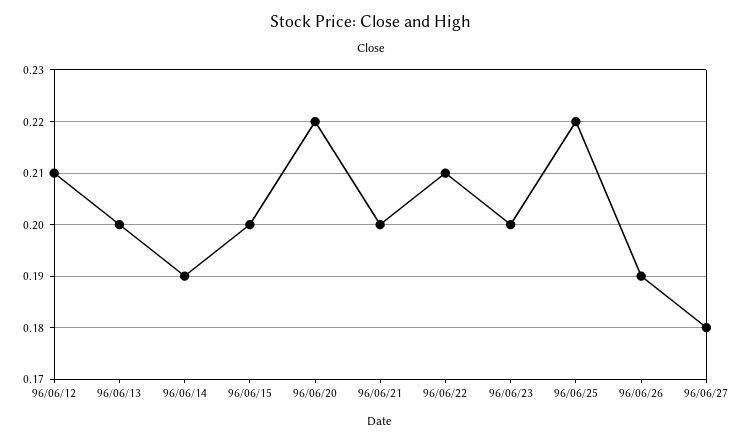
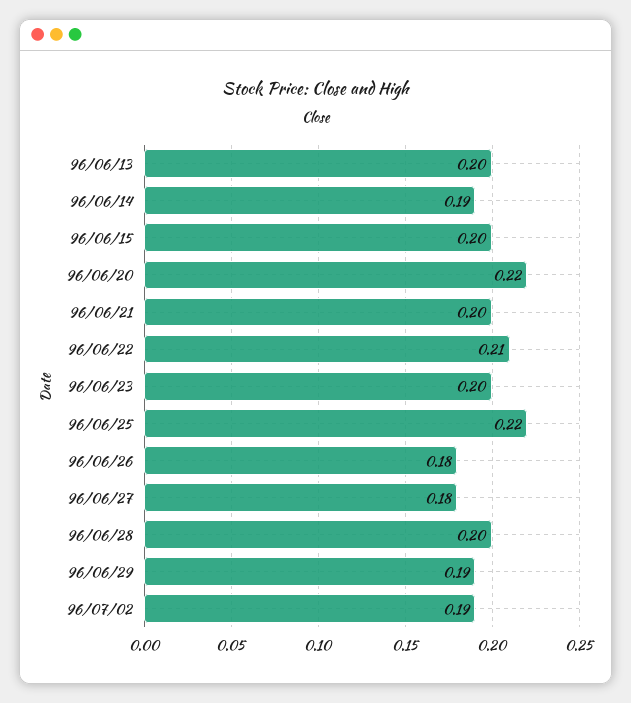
96/06/12: 0.21 -> none
96/06/26: 0.19 -> 0.18
96/06/28: none -> 0.2
96/06/29: none -> 0.19
96/07/02: none -> 0.19

